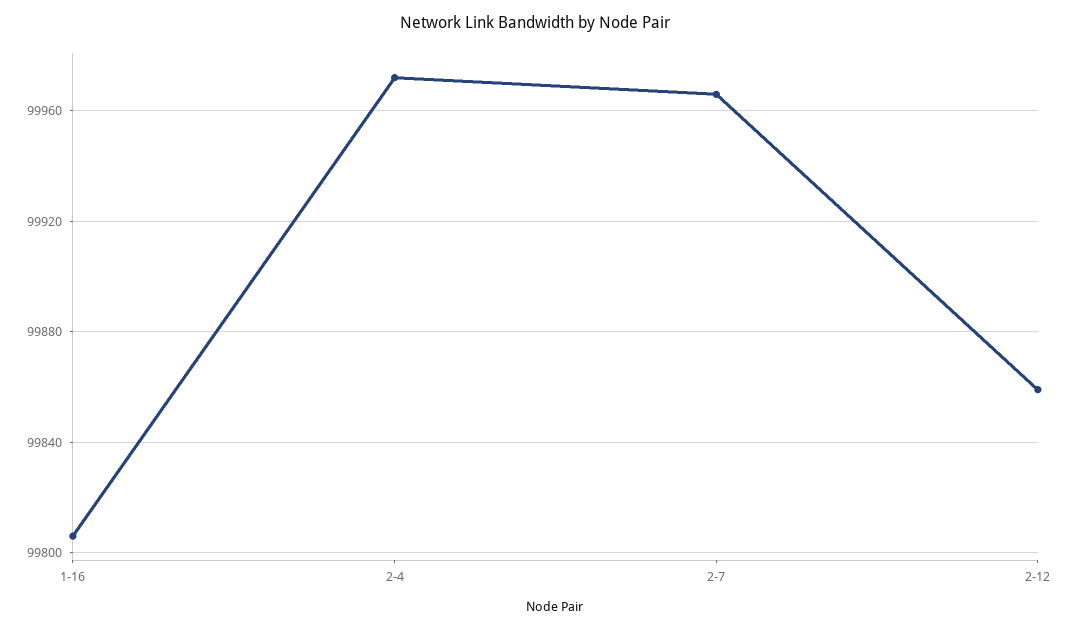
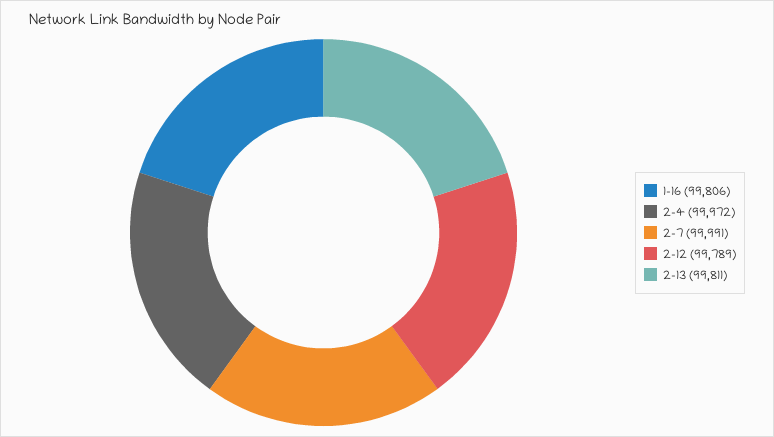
2-7: 99965 -> 99991
2-12: 99860 -> 99789
2-13: none -> 99811

